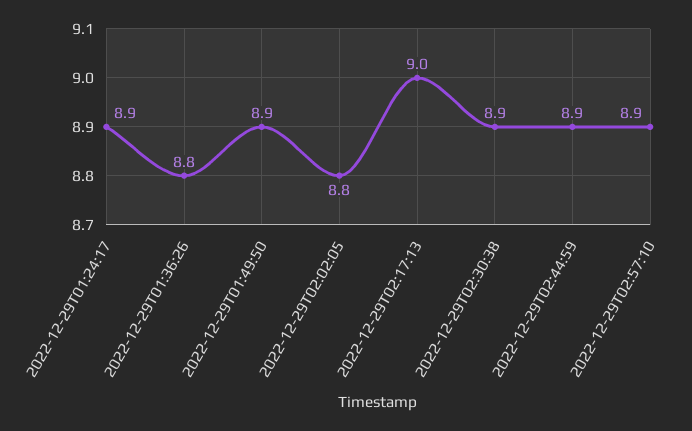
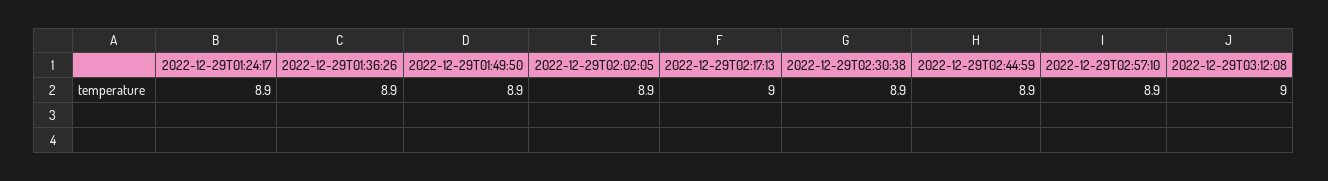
2022-12-29T01:36:26: 8.8 -> 8.9
2022-12-29T02:02:05: 8.8 -> 8.9
2022-12-29T03:12:08: none -> 9

